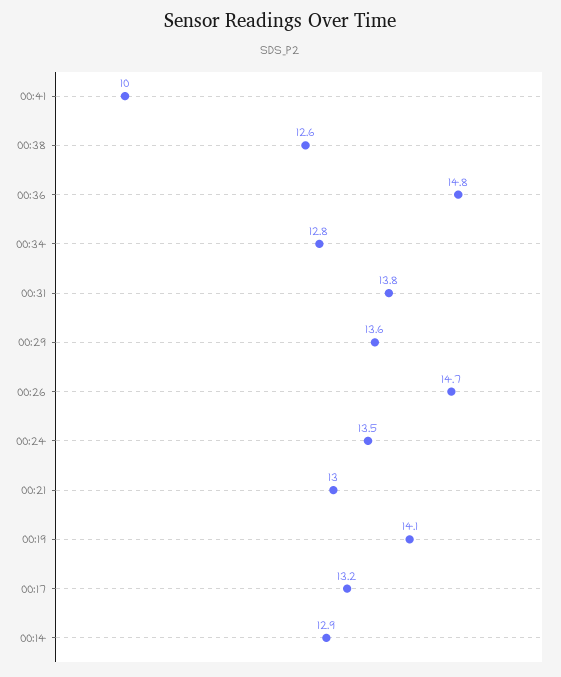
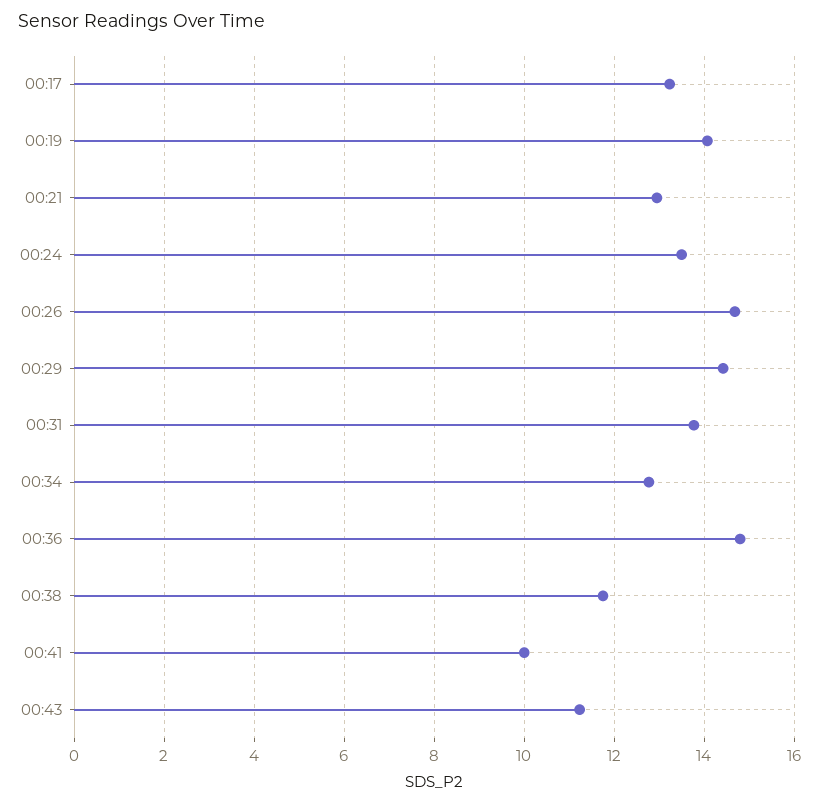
00:38: 12.6 -> 11.8
00:29: 13.6 -> 14.4
00:14: 12.9 -> none
00:43: none -> 11.2

